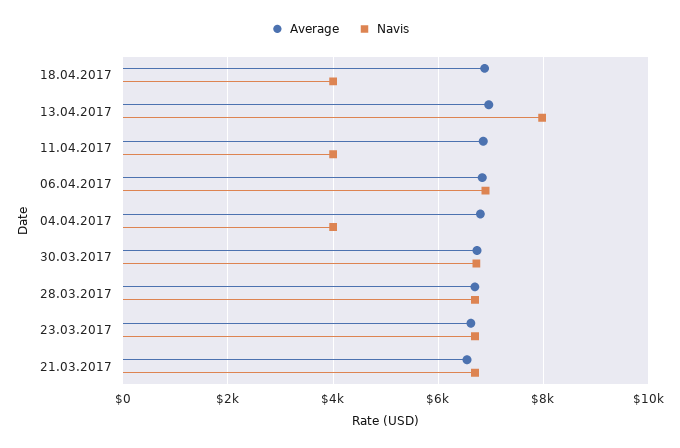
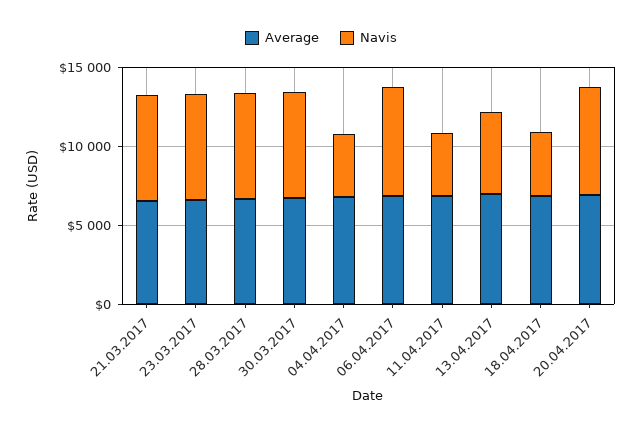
Navis, 13.04.2017: 8000 -> 5000
Average, 20.04.2017: none -> 7000
Navis, 20.04.2017: none -> 7000

